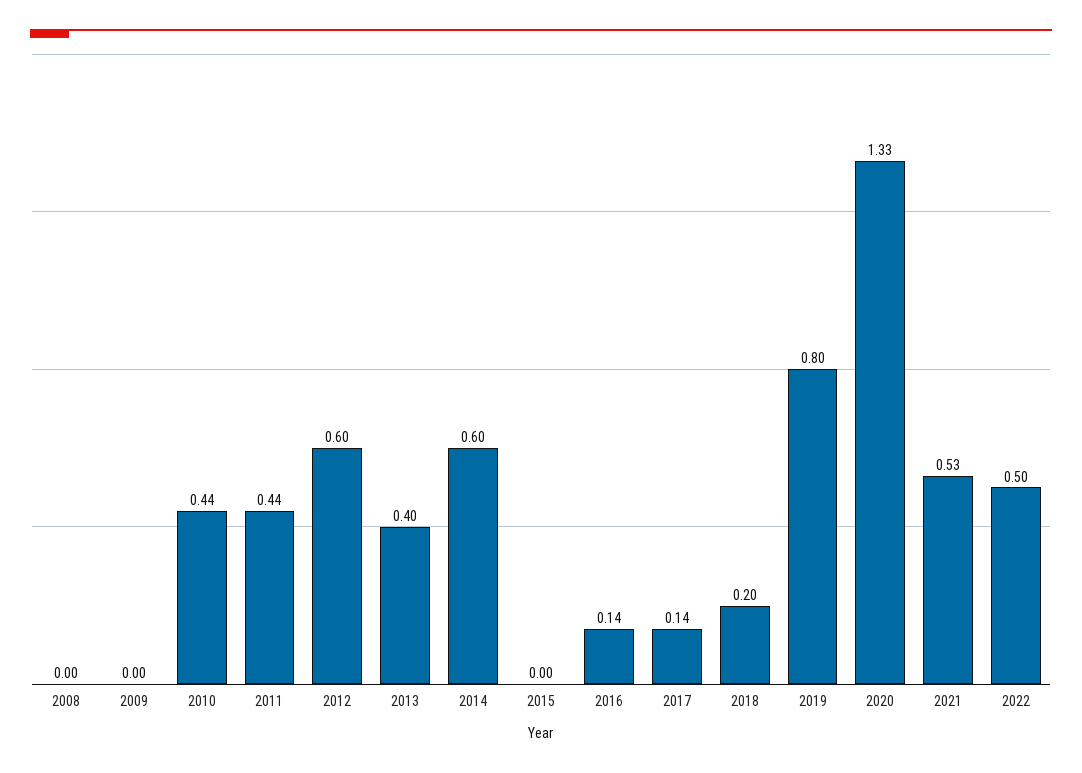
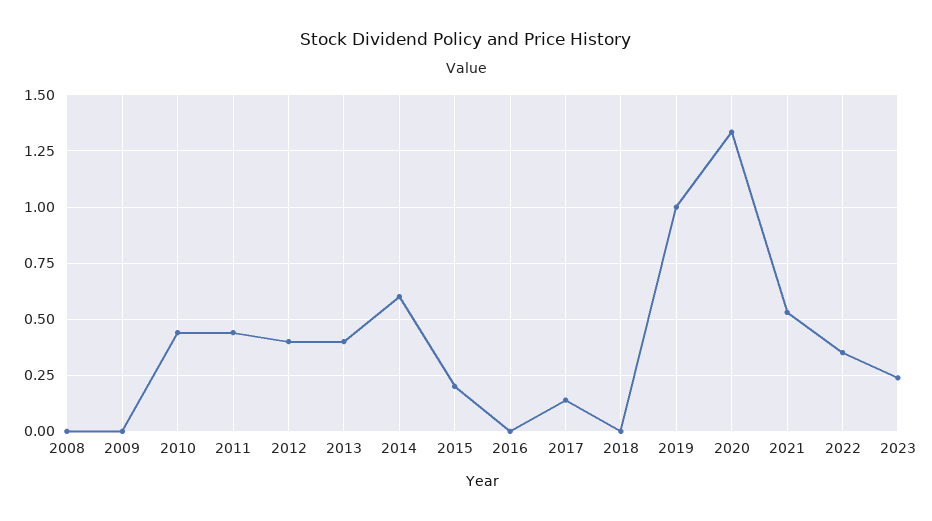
2012: 0.6 -> 0.4
2015: 0 -> 0.2
2016: 0.14 -> 0
2018: 0.2 -> 0
2019: 0.8 -> 1
2022: 0.5 -> 0.35
2023: none -> 0.25

